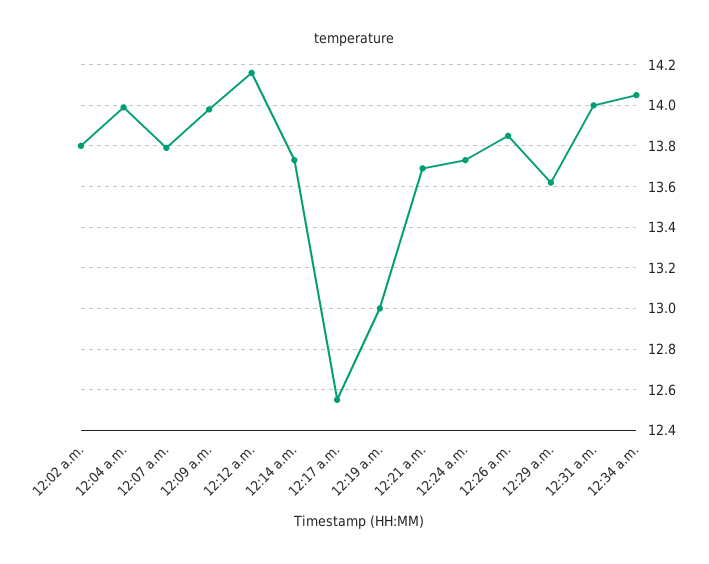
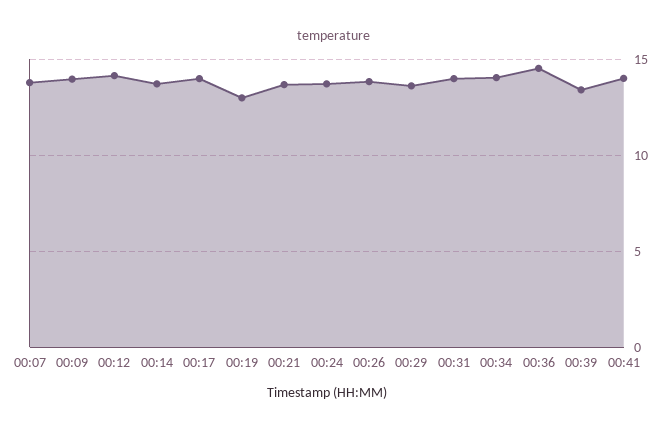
12:02 a.m.: 13.8 -> none
12:04 a.m.: 14 -> none
12:17 a.m.: 12.55 -> 14
00:36: none -> 14.5
00:39: none -> 13.5
00:41: none -> 14

